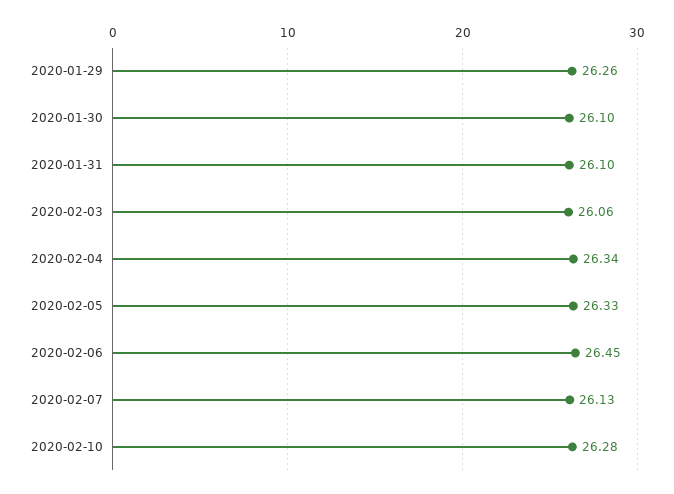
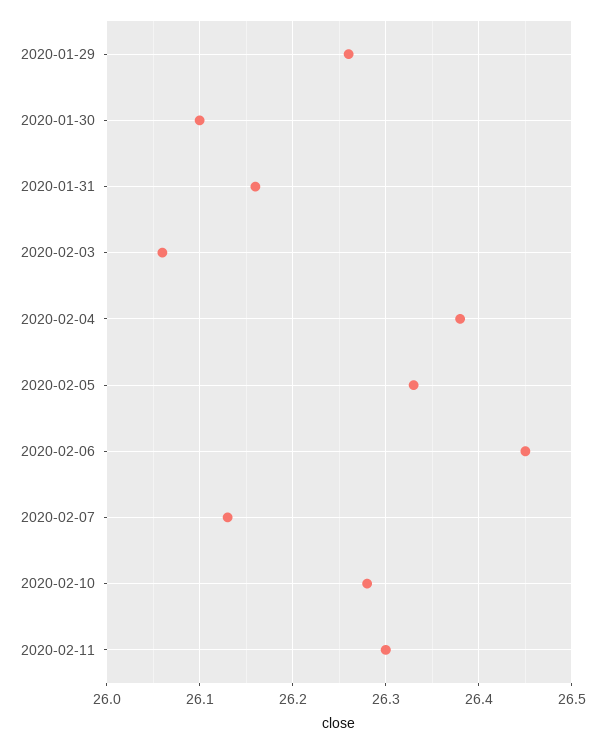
2020-01-31: 26.1 -> 26.16
2020-02-04: 26.34 -> 26.38
2020-02-11: none -> 26.3

